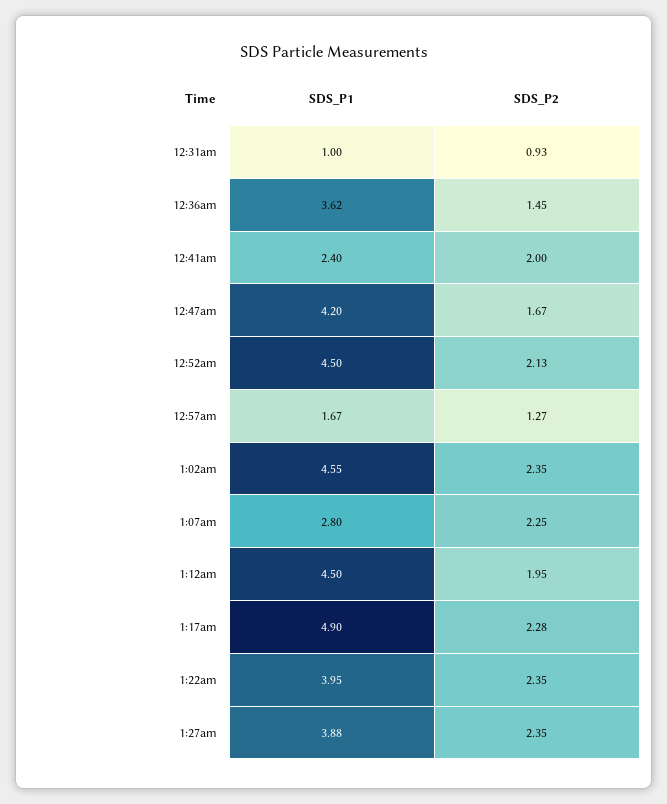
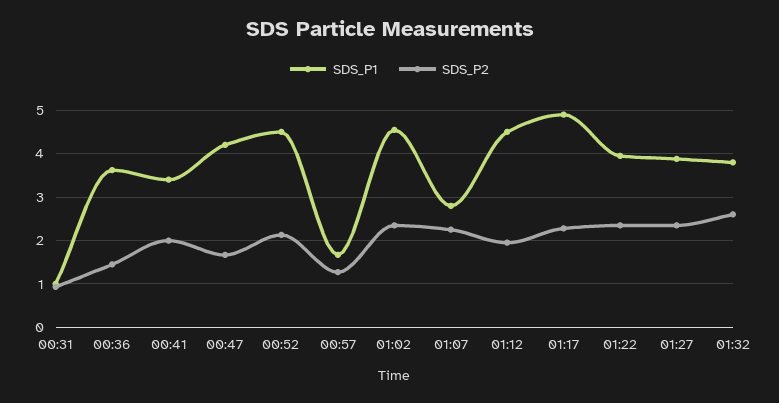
SDS_P1, 12:41am: 2.4 -> 3.4
SDS_P1, 01:32: none -> 3.8
SDS_P2, 01:32: none -> 2.6

